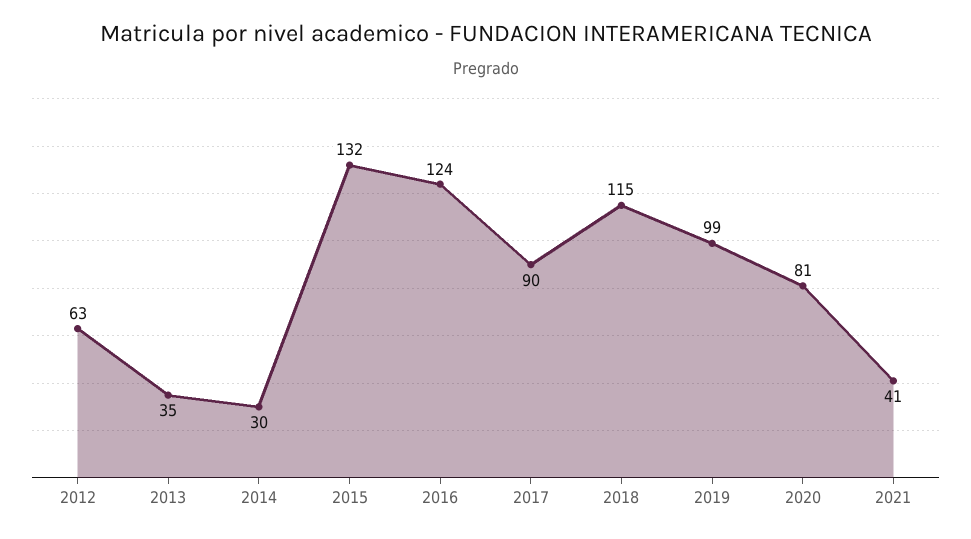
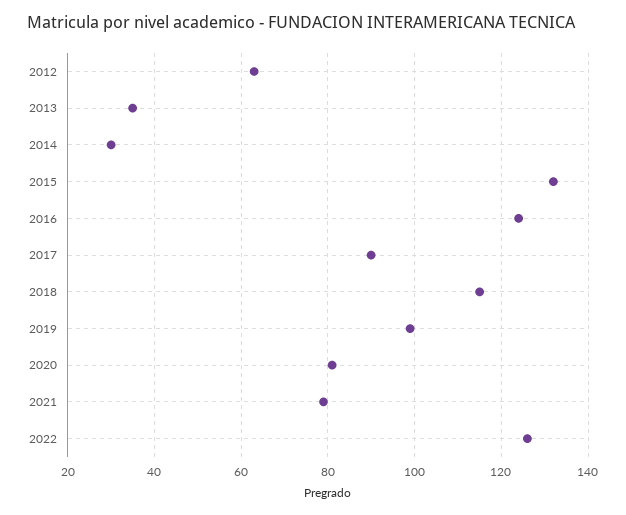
2021: 41 -> 80
2022: none -> 125

